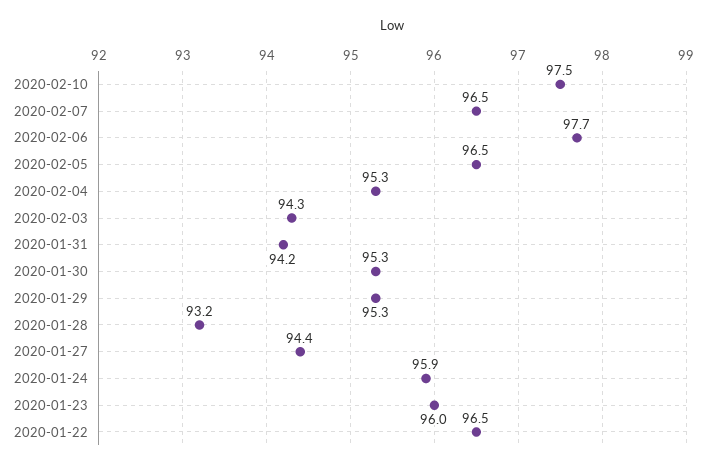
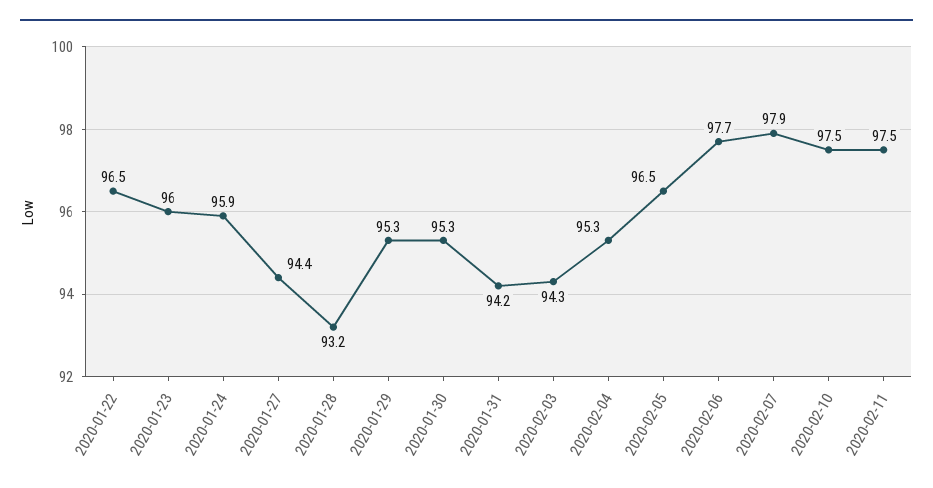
2020-02-07: 96.5 -> 97.9
2020-02-11: none -> 97.5

